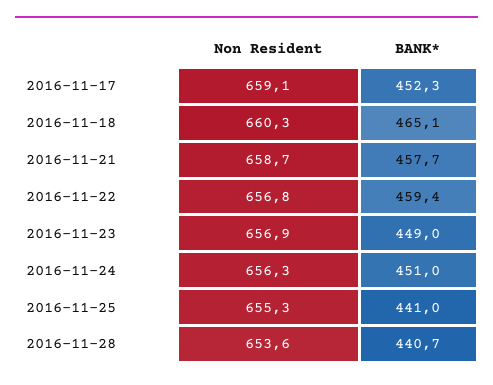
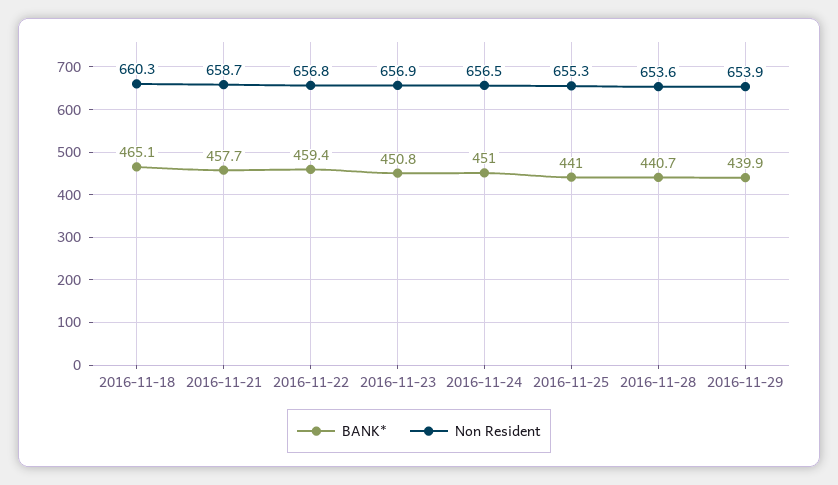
Non Resident, 2016-11-17: 659.1 -> none
BANK*, 2016-11-17: 452.3 -> none
BANK*, 2016-11-23: 449 -> 450.8
Non Resident, 2016-11-24: 656.3 -> 656.5
BANK*, 2016-11-29: none -> 439.9
Non Resident, 2016-11-29: none -> 653.9

